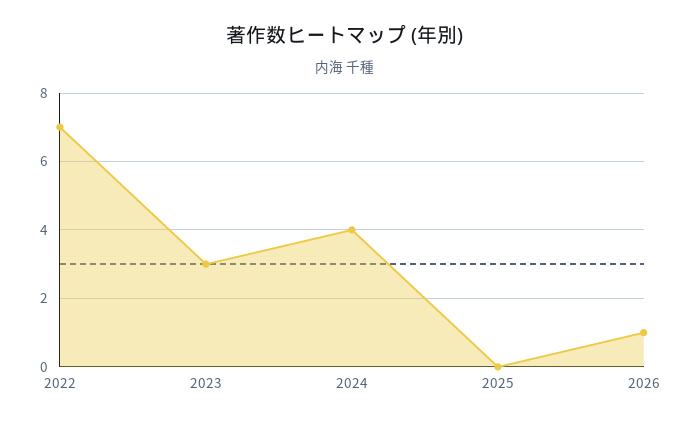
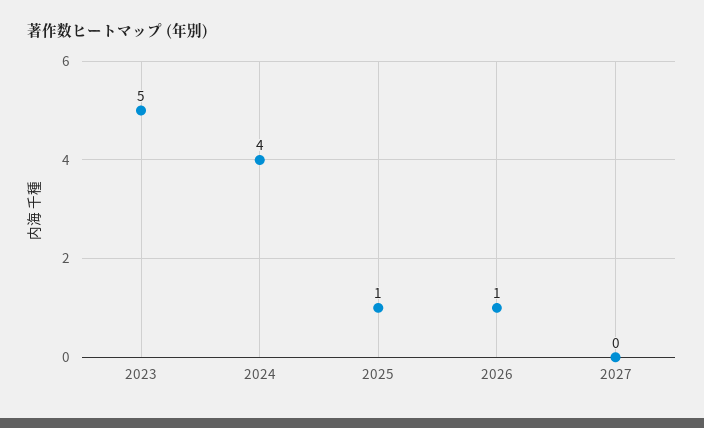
2022: 7 -> none
2023: 3 -> 5
2025: 0 -> 1
2027: none -> 0

